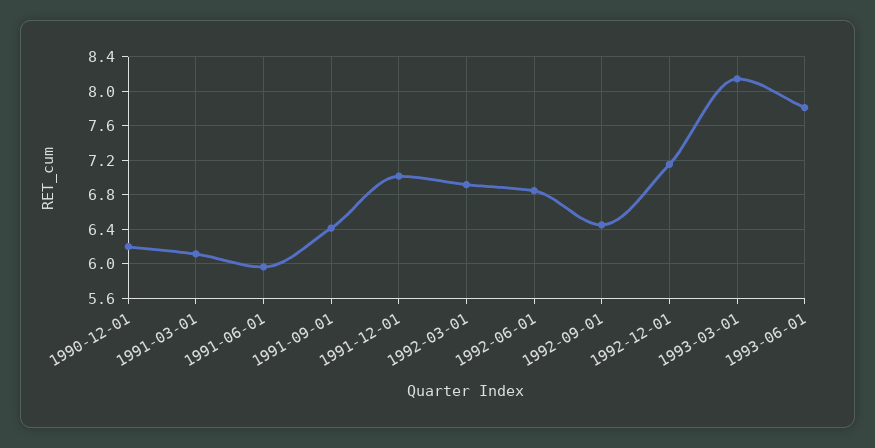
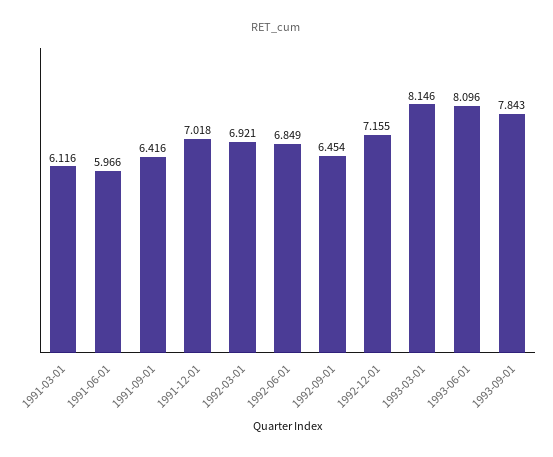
1990-12-01: 6.2 -> none
1993-06-01: 7.8 -> 8.096
1993-09-01: none -> 7.843

